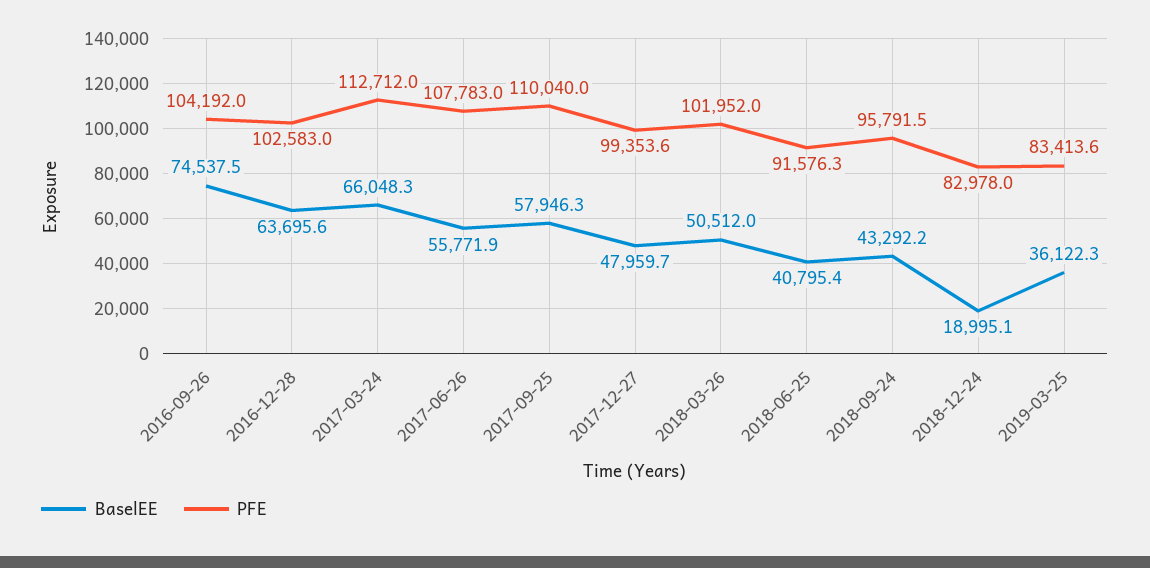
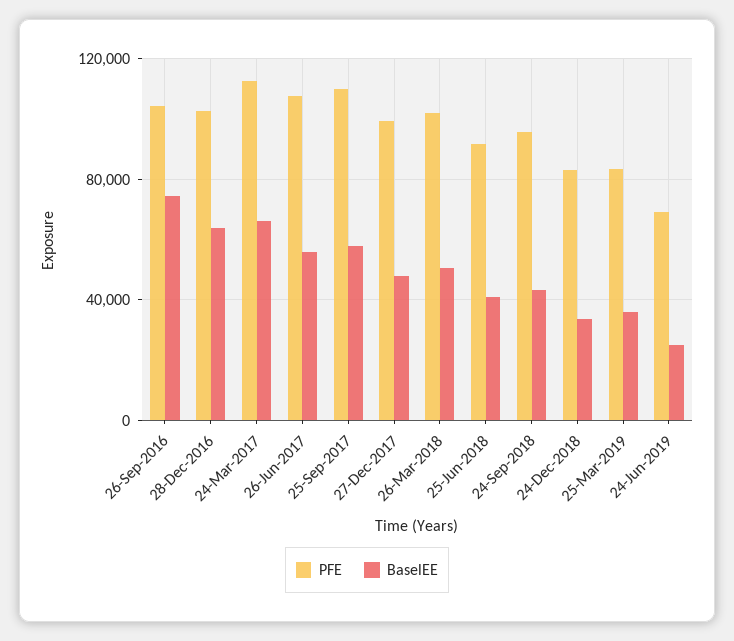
BaselEE, 2018-12-24: 18995.1 -> 35000
PFE, 24-Jun-2019: none -> 70000
BaselEE, 24-Jun-2019: none -> 25000

